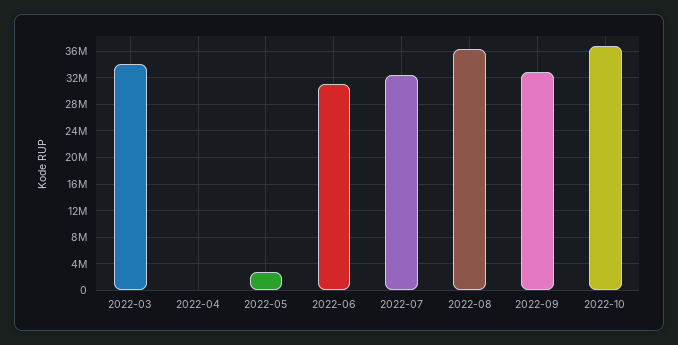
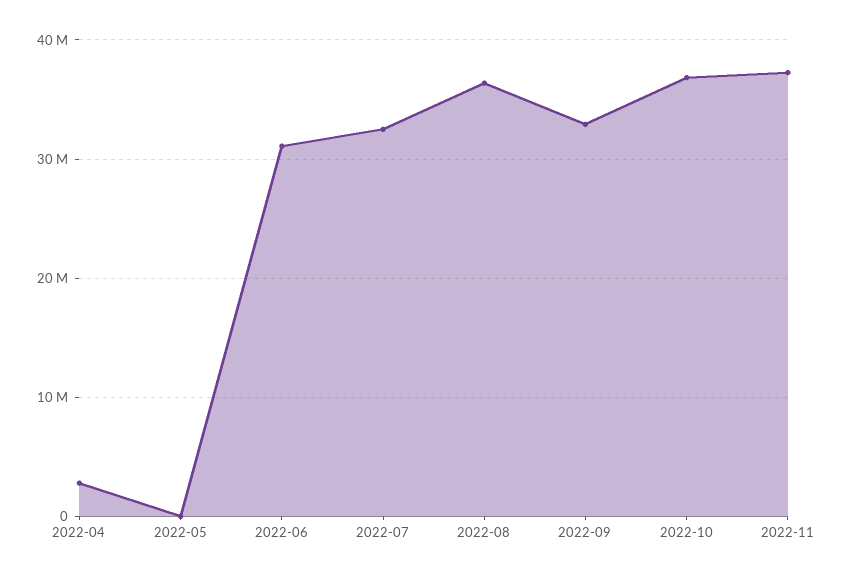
2022-03: 34000000 -> none
2022-04: 0 -> 3000000
2022-05: 3000000 -> 0
2022-11: none -> 37000000

